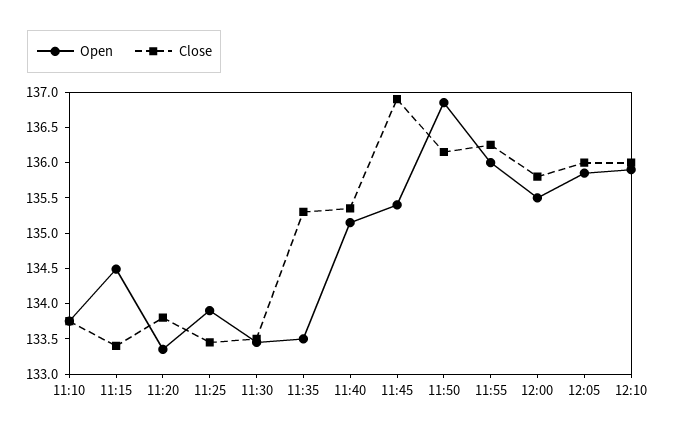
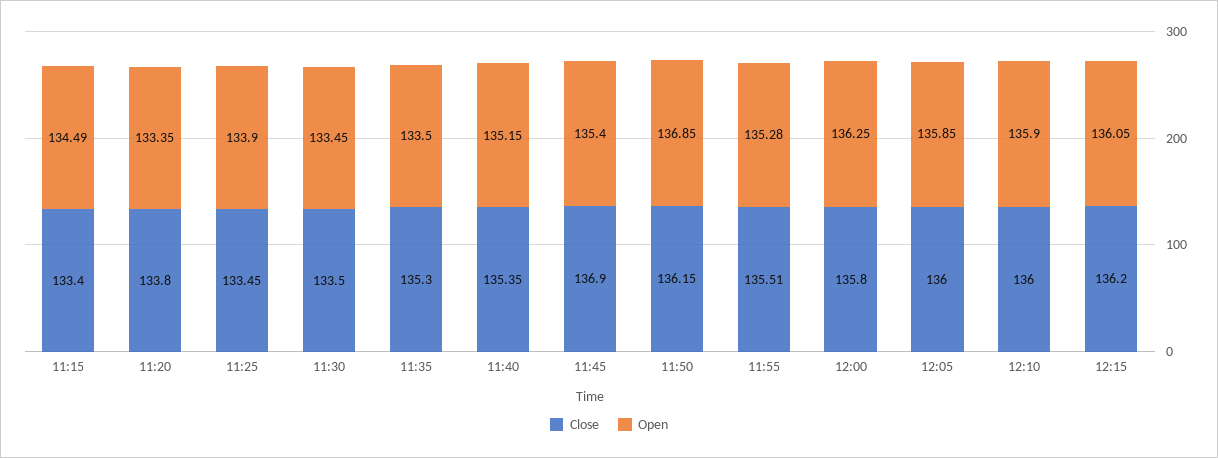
Open, 11:10: 133.75 -> none
Close, 11:10: 133.75 -> none
Open, 11:55: 136 -> 135.28
Close, 11:55: 136.25 -> 135.51
Open, 12:00: 135.5 -> 136.25
Close, 12:15: none -> 136.2
Open, 12:15: none -> 136.05

